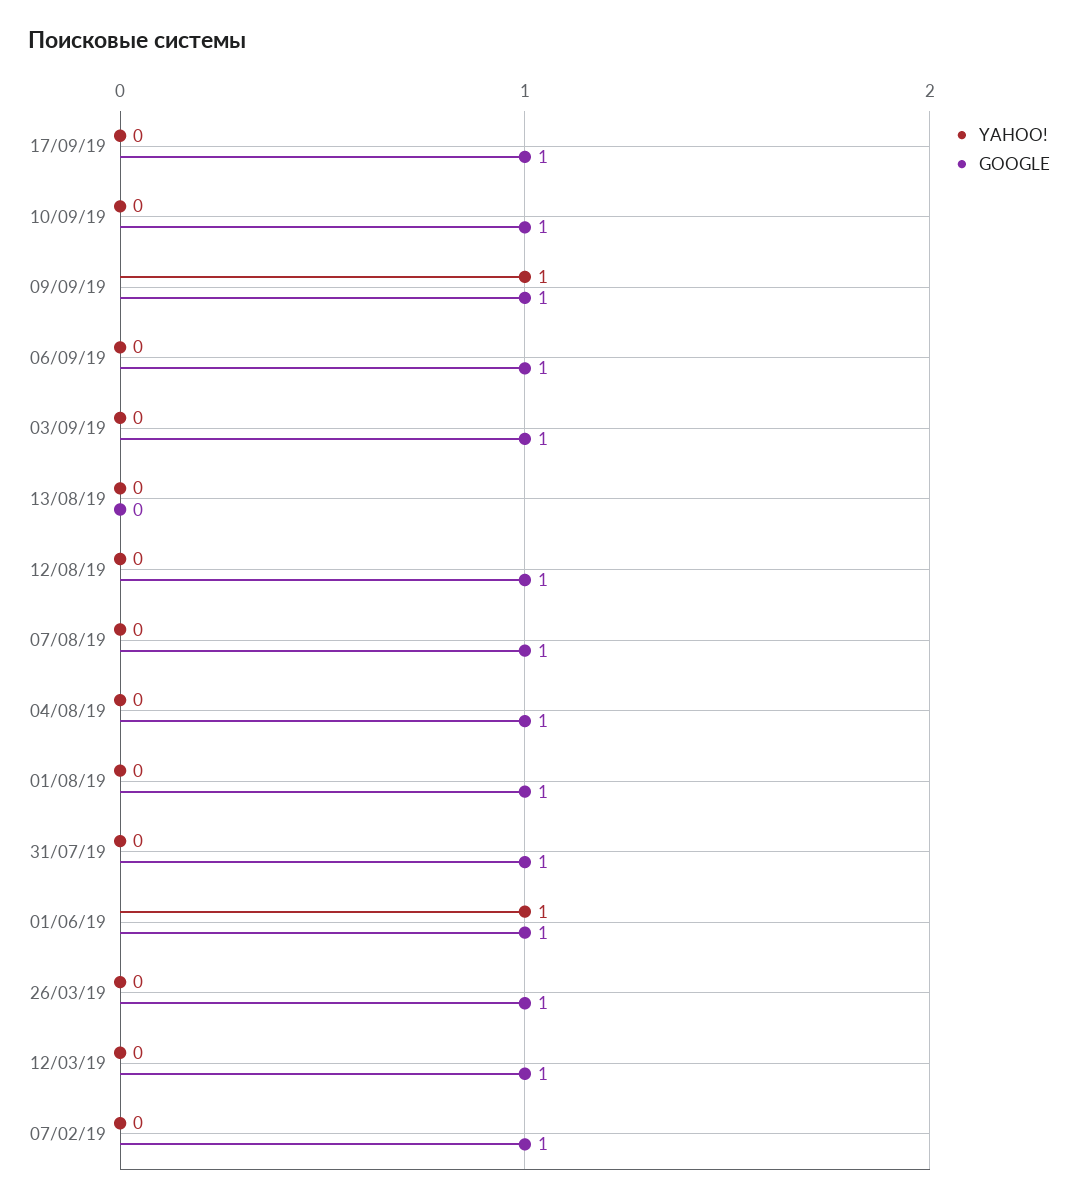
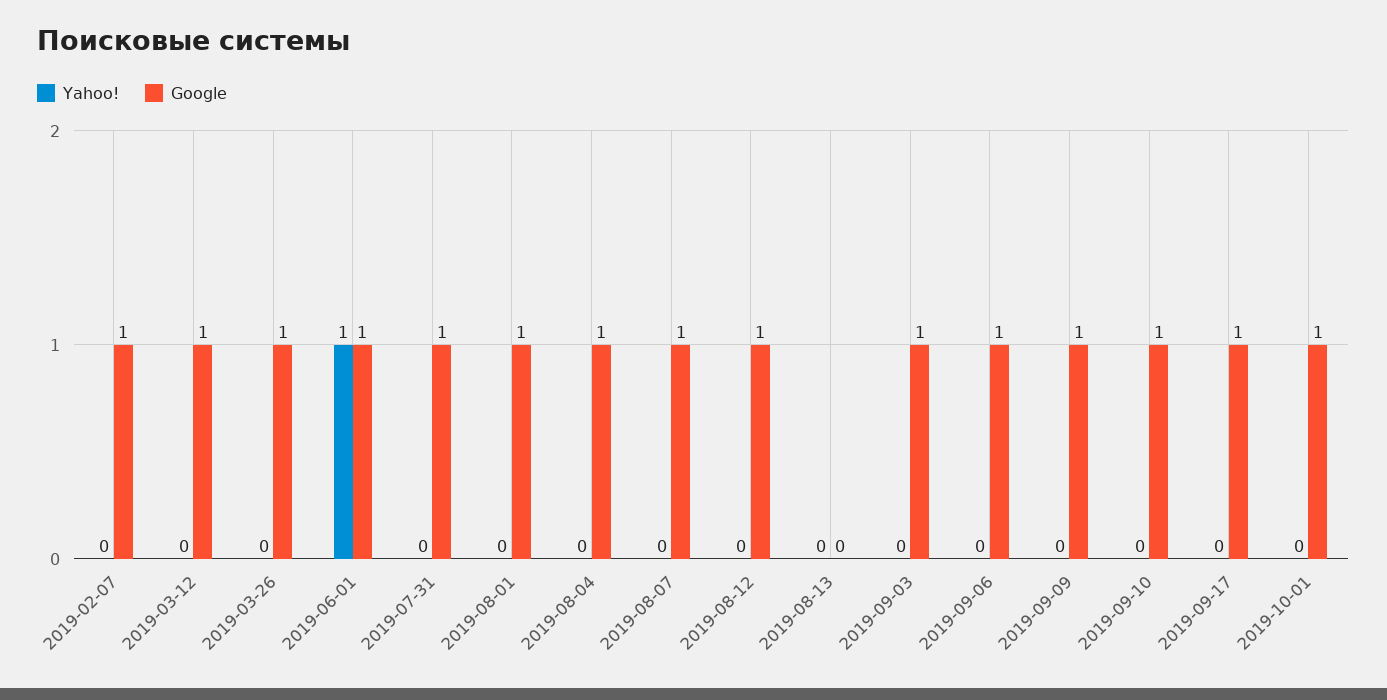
YAHOO!, 09/09/19: 1 -> 0
YAHOO!, 2019-10-01: none -> 0
GOOGLE, 2019-10-01: none -> 1

